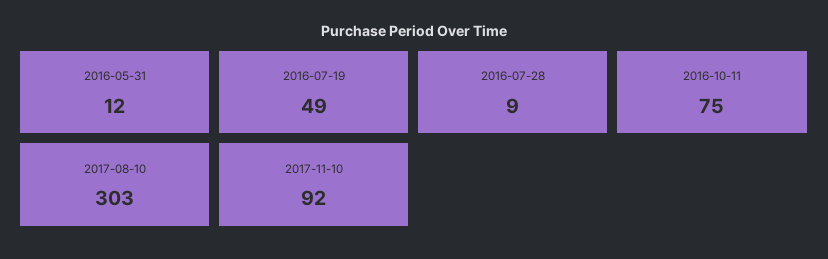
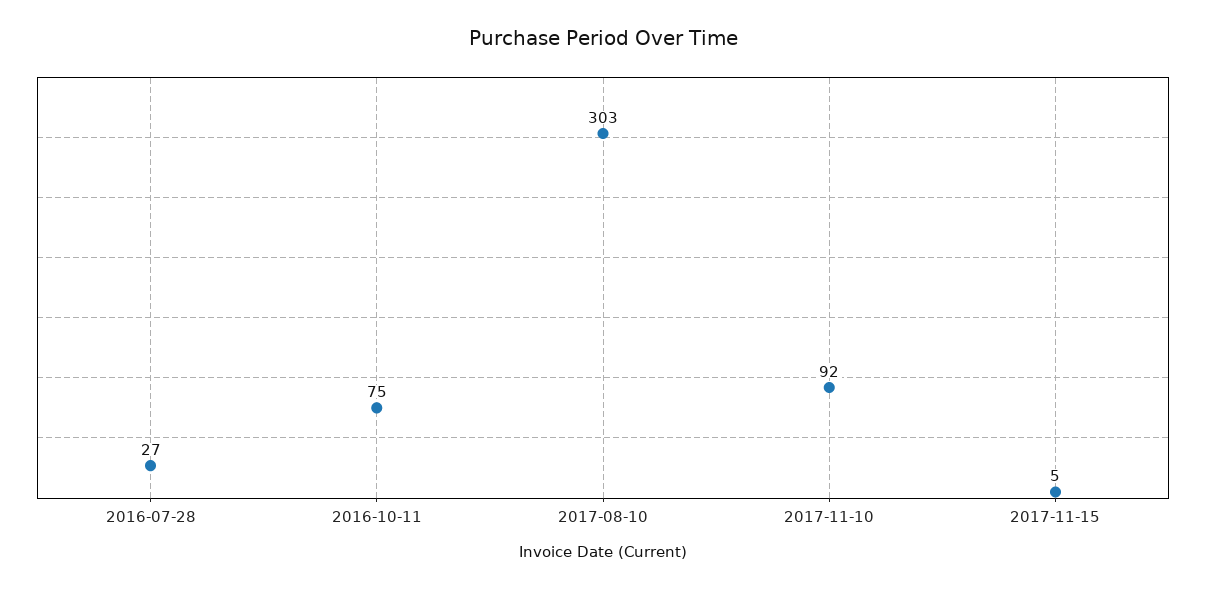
2016-05-31: 12 -> none
2016-07-19: 49 -> none
2016-07-28: 9 -> 27
2017-11-15: none -> 5

